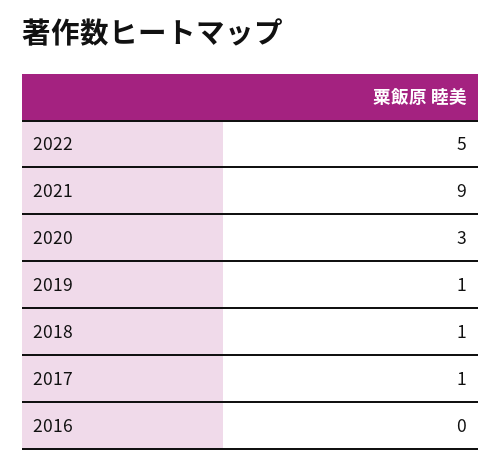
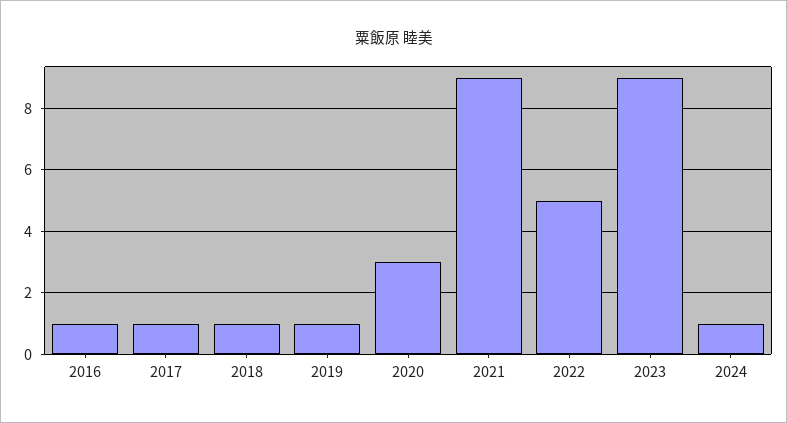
2016: 0 -> 1
2023: none -> 9
2024: none -> 1

